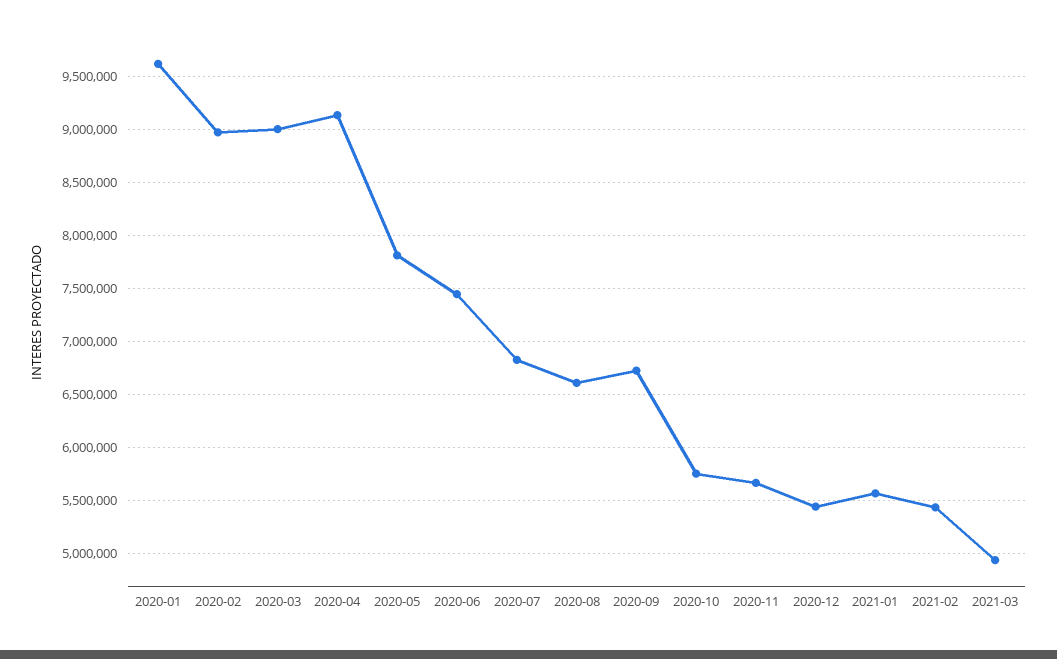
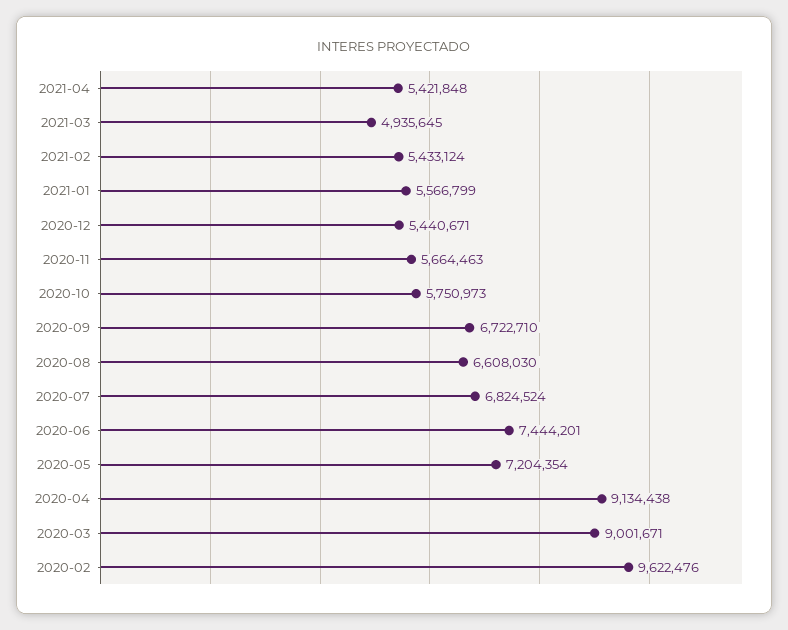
2020-01: 9600000 -> none
2020-02: 9000000 -> 9622476
2020-05: 7800000 -> 7204354
2021-04: none -> 5421848

